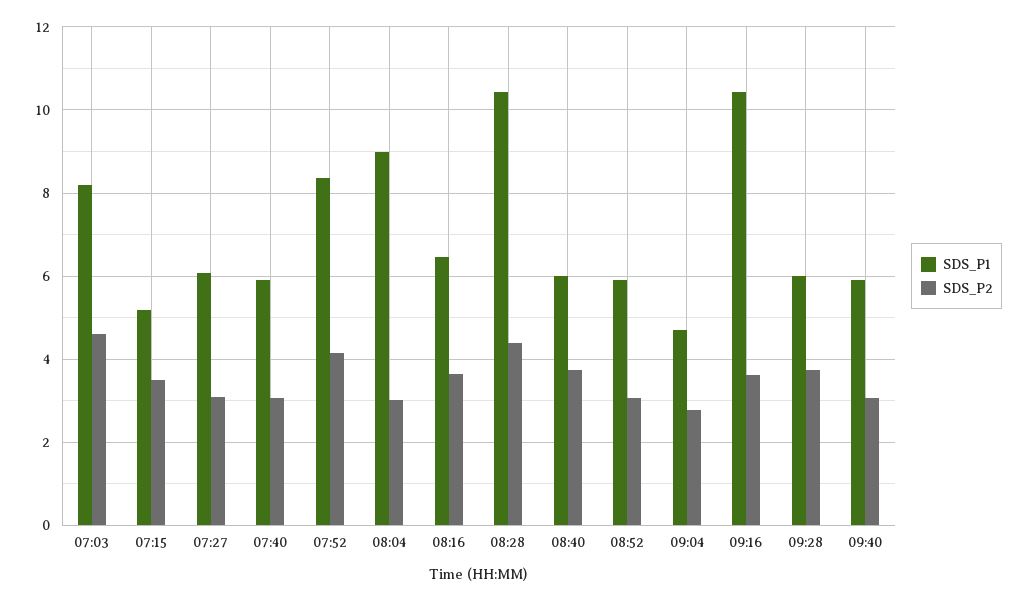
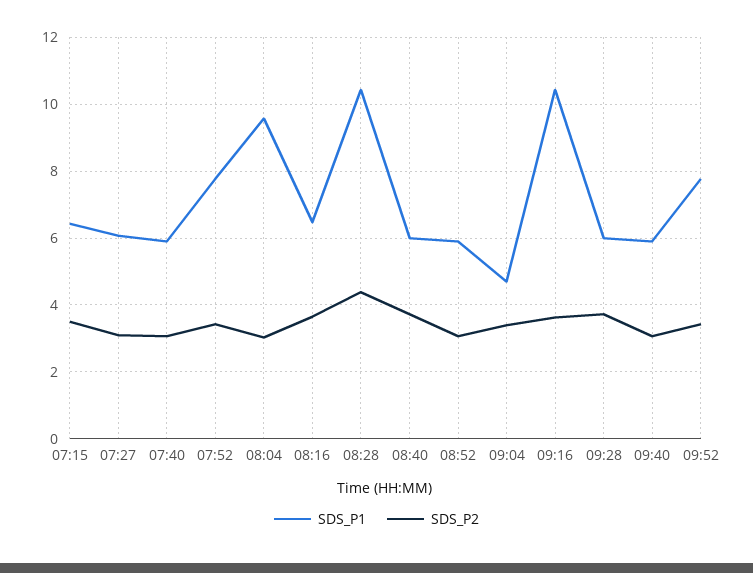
SDS_P1, 07:03: 8.2 -> none
SDS_P2, 07:03: 4.6 -> none
SDS_P1, 07:15: 5.2 -> 6.4
SDS_P1, 07:52: 8.4 -> 7.8
SDS_P2, 07:52: 4.2 -> 3.4
SDS_P1, 08:04: 9 -> 9.6
SDS_P2, 09:04: 2.8 -> 3.4
SDS_P1, 09:52: none -> 7.8
SDS_P2, 09:52: none -> 3.4

